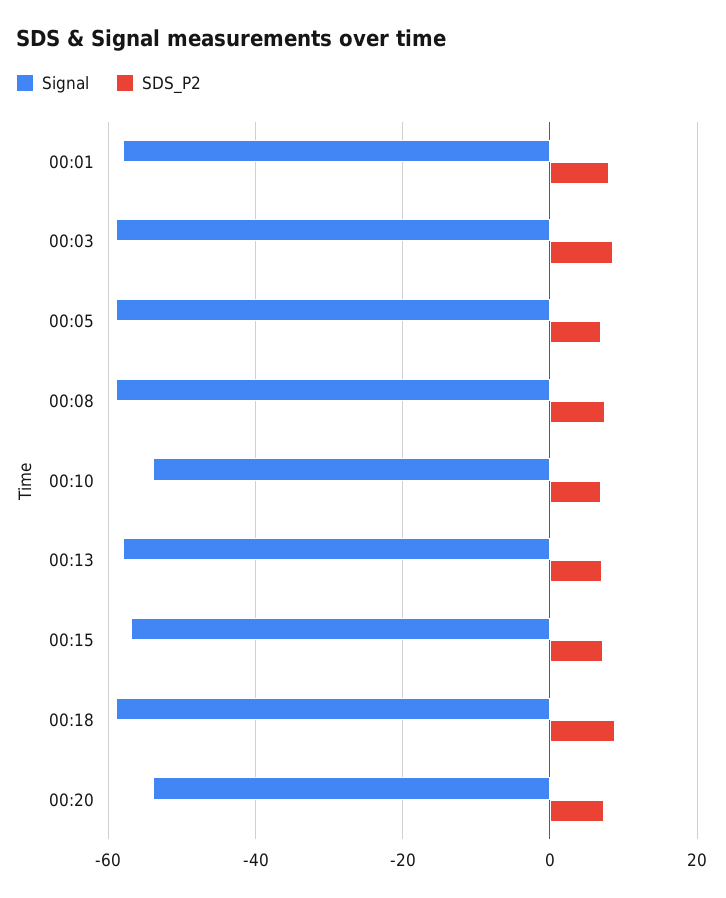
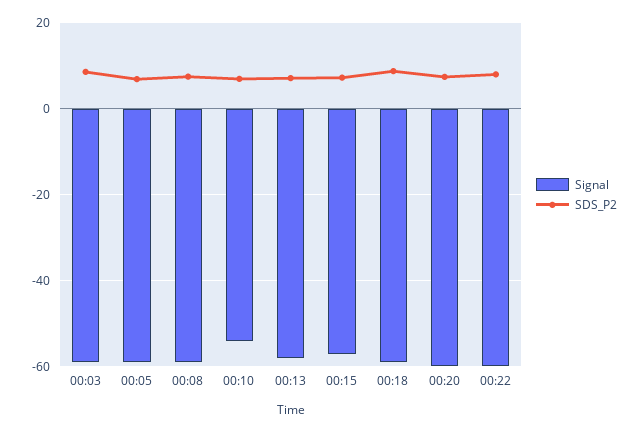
Signal, 00:01: -58 -> none
SDS_P2, 00:01: 8 -> none
Signal, 00:20: -54 -> -60
Signal, 00:22: none -> -60
SDS_P2, 00:22: none -> 8

